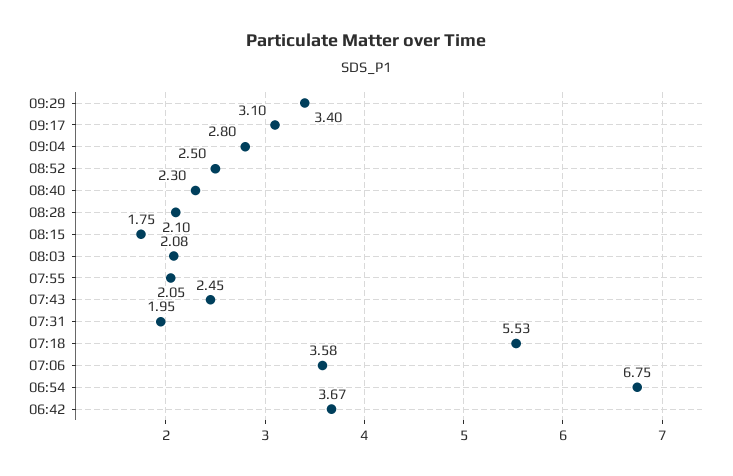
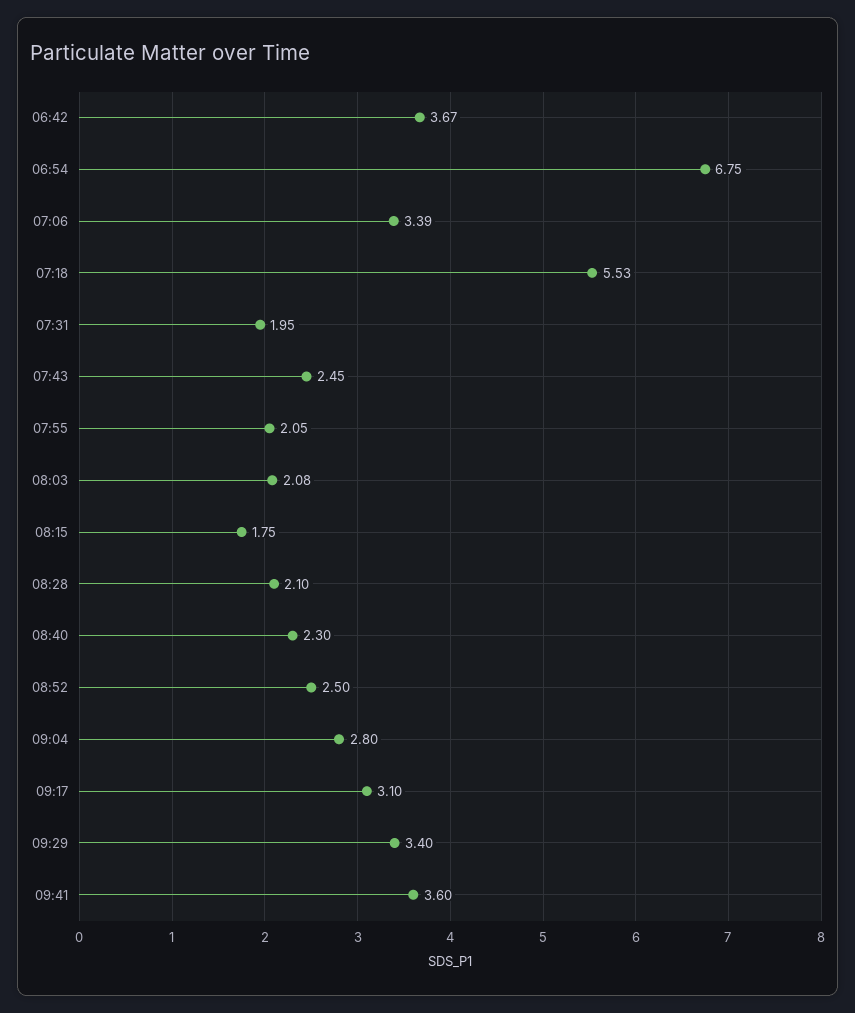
07:06: 3.58 -> 3.39
09:41: none -> 3.6

